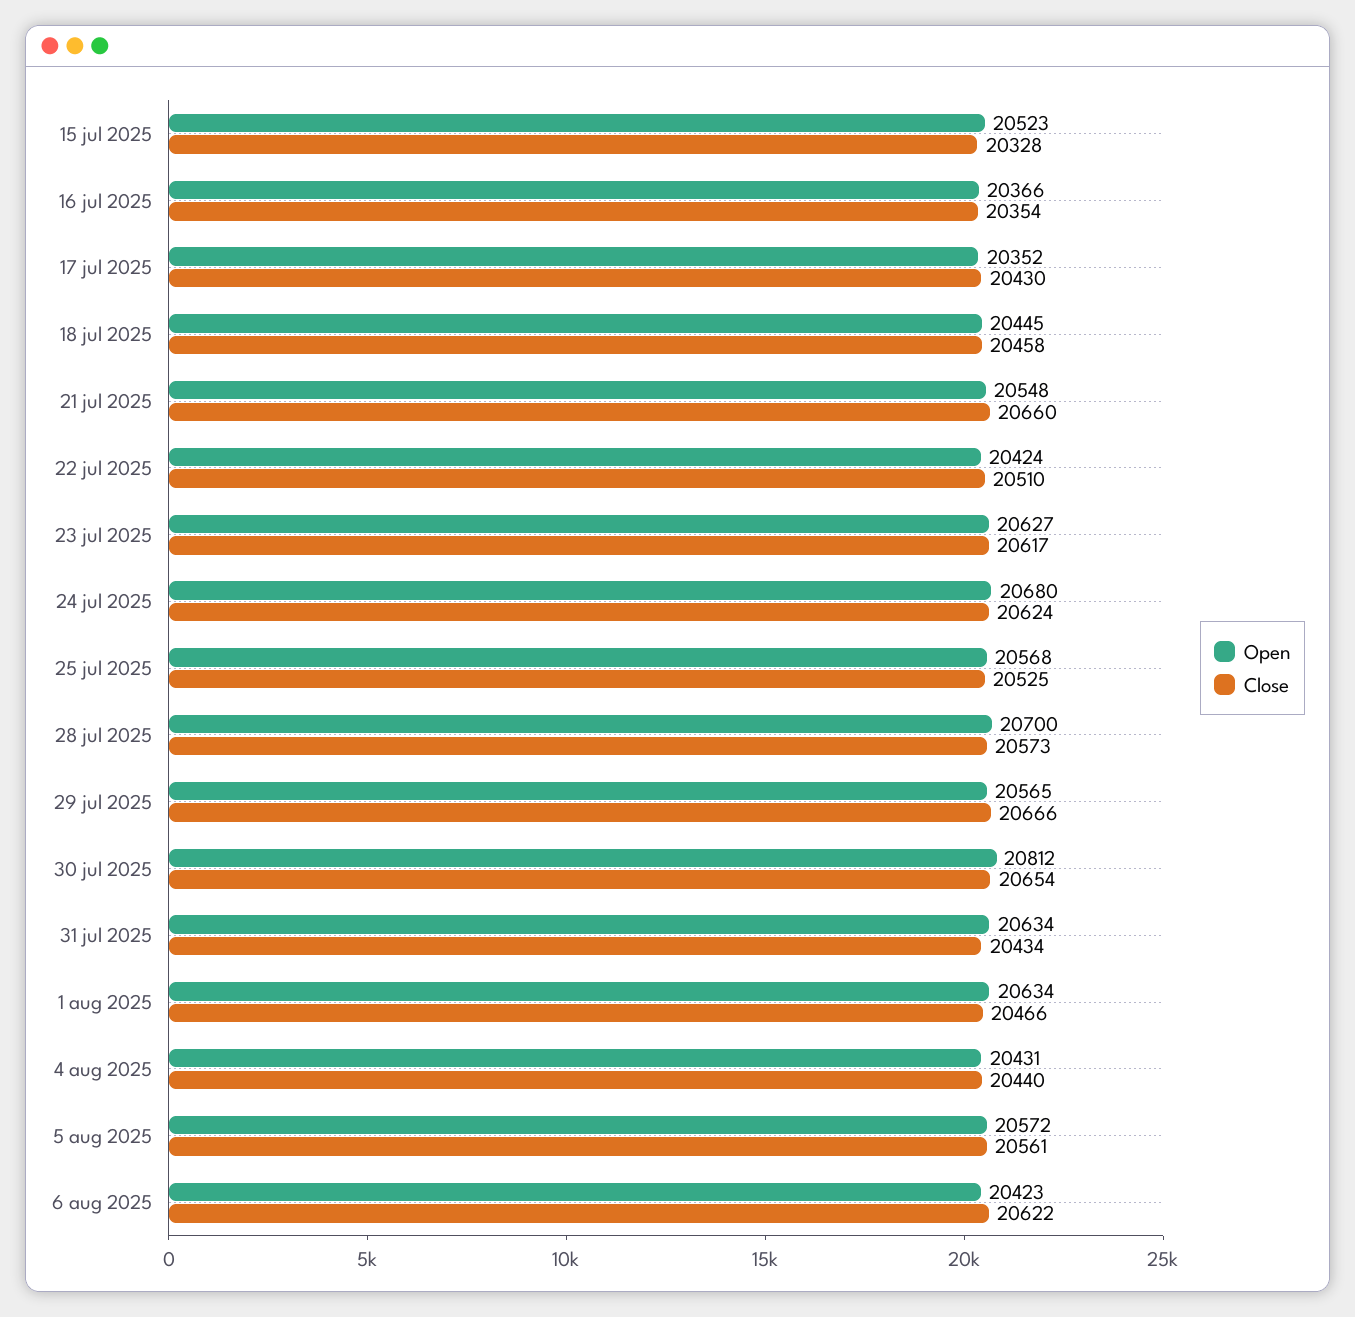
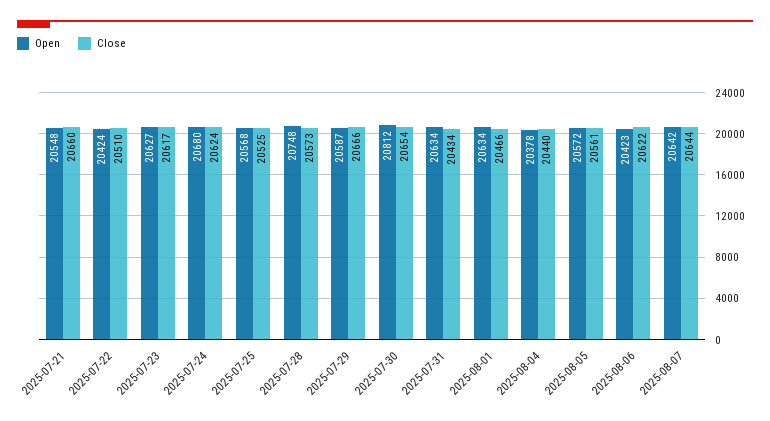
Open, 15 jul 2025: 20523 -> none
Close, 15 jul 2025: 20328 -> none
Open, 16 jul 2025: 20366 -> none
Close, 16 jul 2025: 20354 -> none
Open, 17 jul 2025: 20352 -> none
Close, 17 jul 2025: 20430 -> none
Open, 18 jul 2025: 20445 -> none
Close, 18 jul 2025: 20458 -> none
Open, 28 jul 2025: 20700 -> 20748
Open, 29 jul 2025: 20565 -> 20587
Open, 4 aug 2025: 20431 -> 20378
Open, 2025-08-07: none -> 20642
Close, 2025-08-07: none -> 20644

